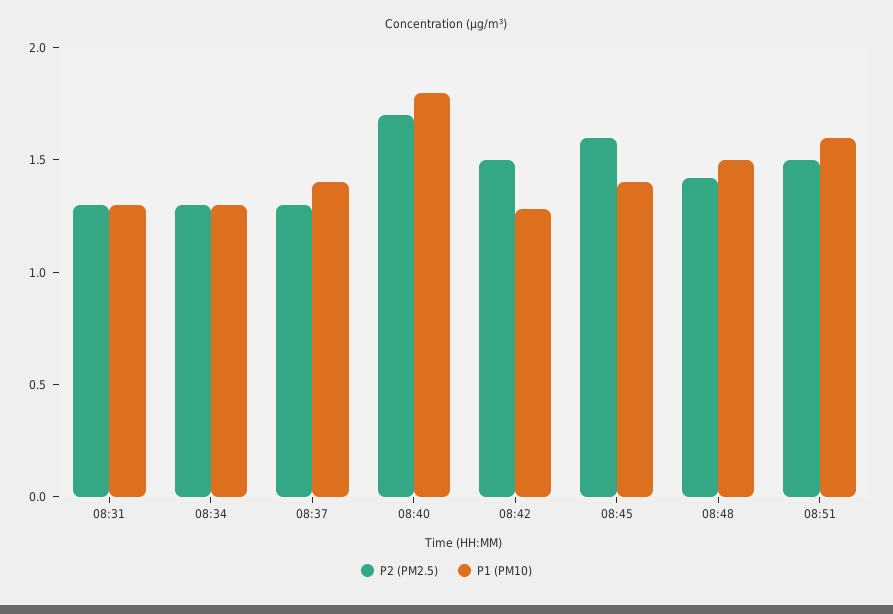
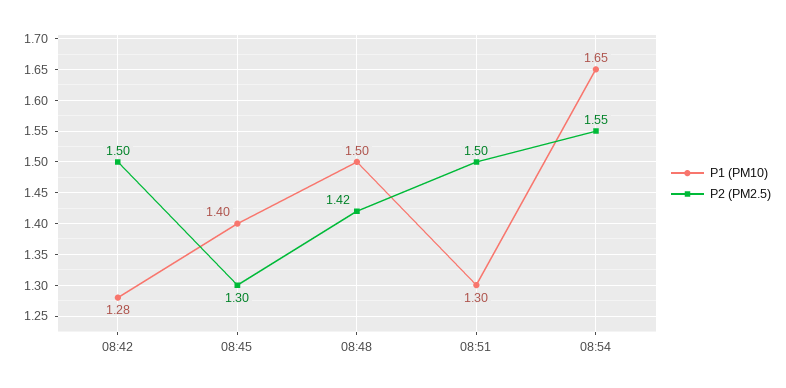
P2 (PM2.5), 08:31: 1.3 -> none
P1 (PM10), 08:31: 1.3 -> none
P2 (PM2.5), 08:34: 1.3 -> none
P1 (PM10), 08:34: 1.3 -> none
P2 (PM2.5), 08:37: 1.3 -> none
P1 (PM10), 08:37: 1.4 -> none
P2 (PM2.5), 08:40: 1.7 -> none
P1 (PM10), 08:40: 1.8 -> none
P2 (PM2.5), 08:45: 1.6 -> 1.3
P1 (PM10), 08:51: 1.6 -> 1.3
P1 (PM10), 08:54: none -> 1.65
P2 (PM2.5), 08:54: none -> 1.55

